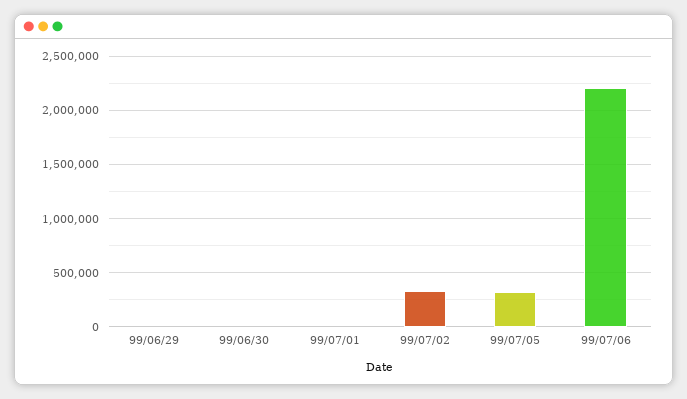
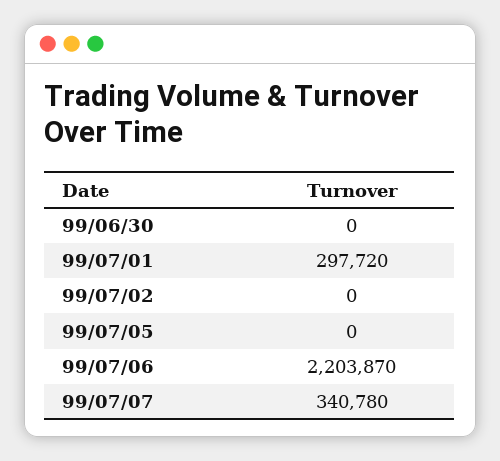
99/06/29: 0 -> none
99/07/01: 0 -> 297720
99/07/02: 300000 -> 0
99/07/05: 300000 -> 0
99/07/07: none -> 340780

